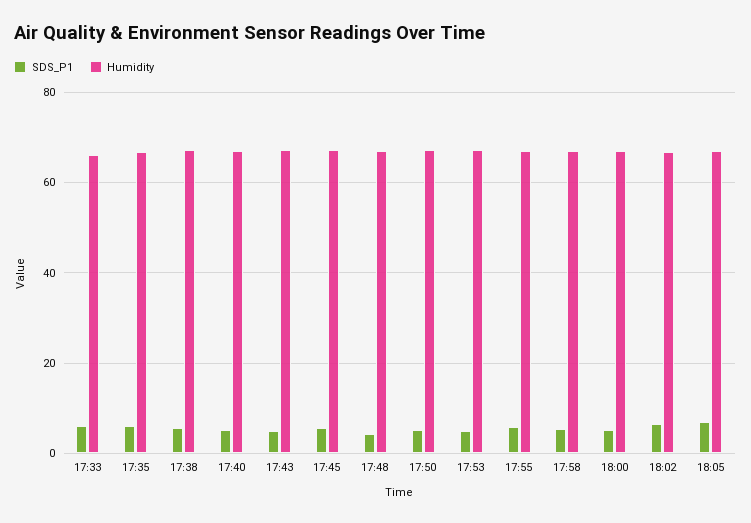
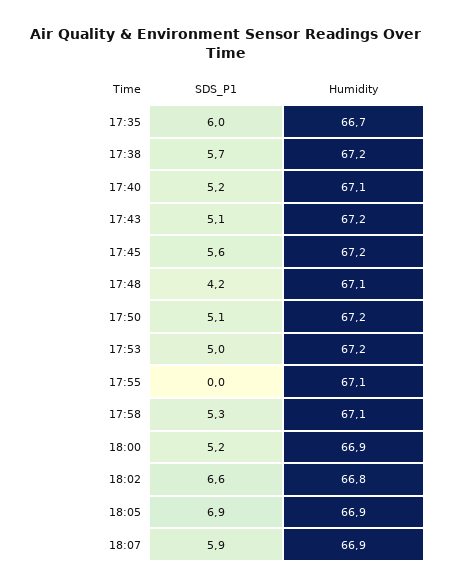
SDS_P1, 17:33: 6 -> none
Humidity, 17:33: 66 -> none
SDS_P1, 17:55: 6 -> 0
SDS_P1, 18:07: none -> 5.9
Humidity, 18:07: none -> 66.9

